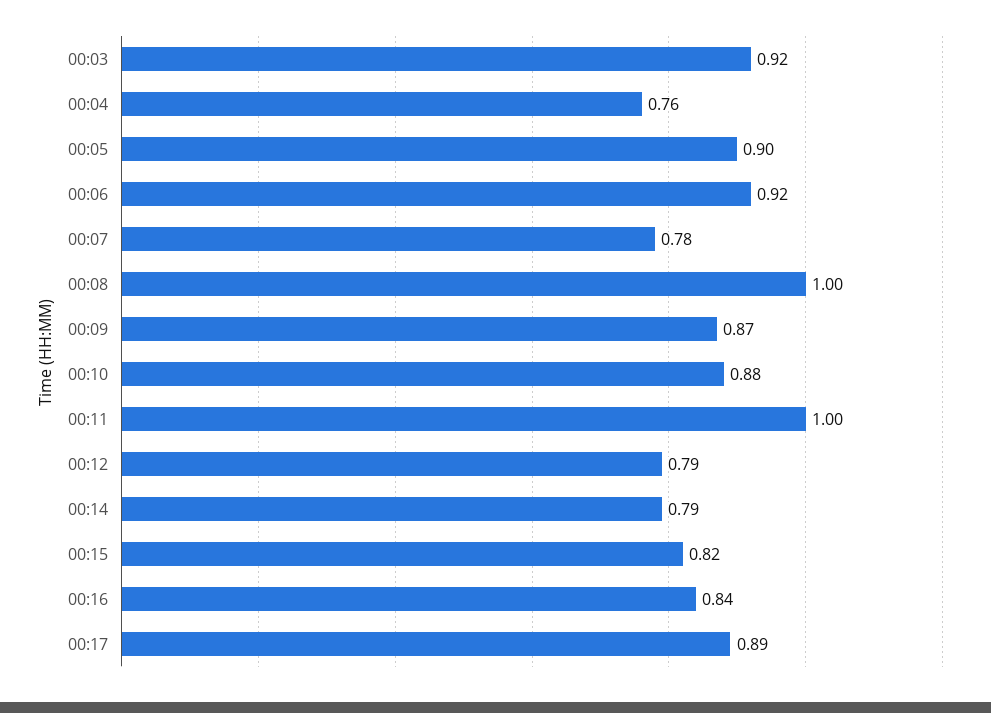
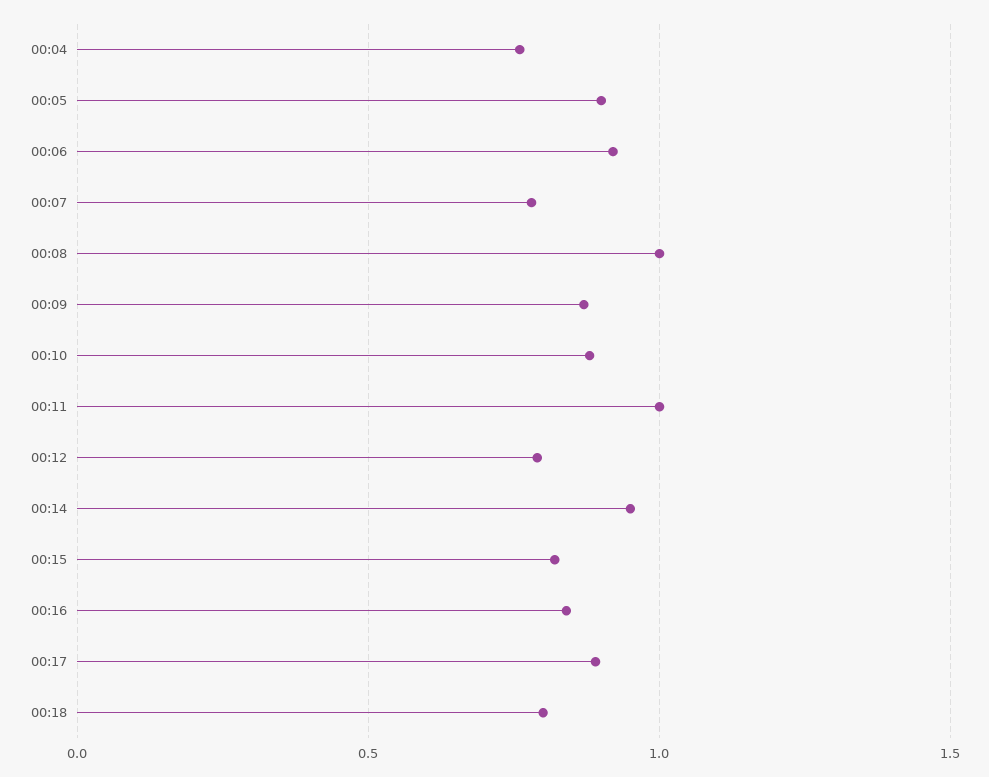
00:03: 0.92 -> none
00:14: 0.79 -> 0.95
00:18: none -> 0.8

